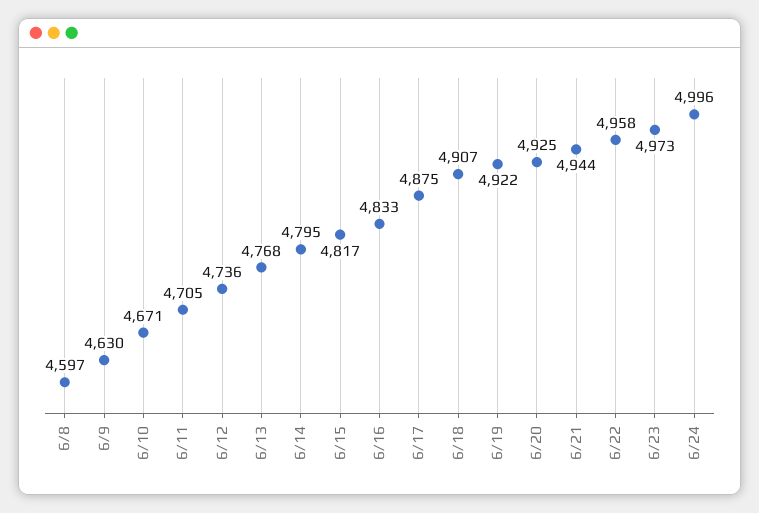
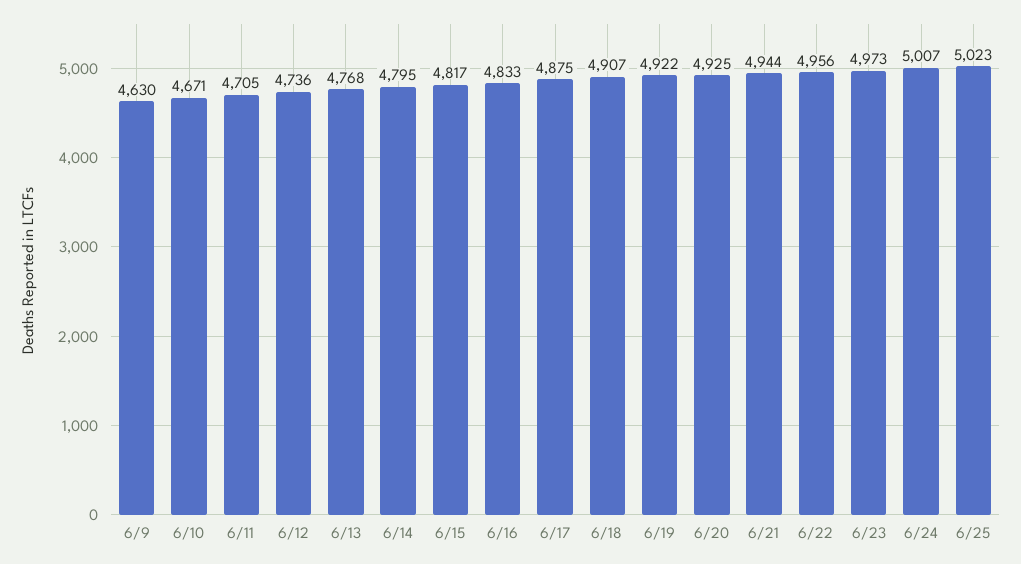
6/8: 4597 -> none
6/22: 4958 -> 4956
6/24: 4996 -> 5007
6/25: none -> 5023

